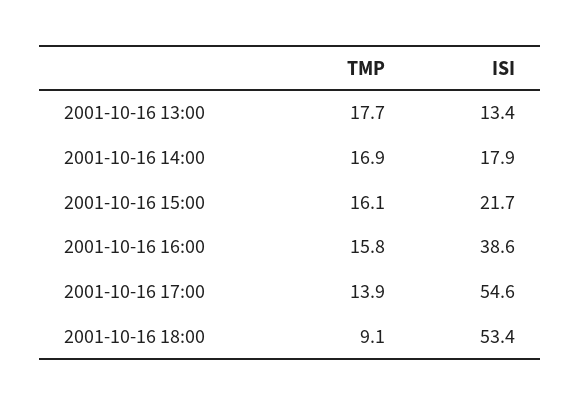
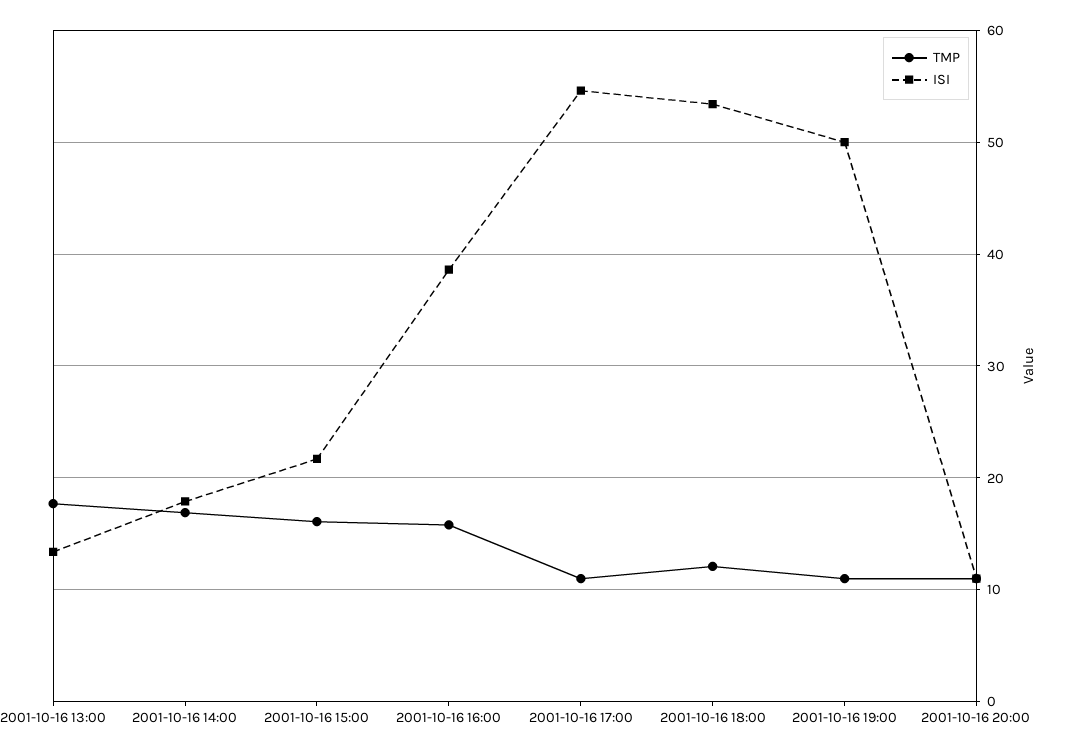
TMP, 2001-10-16 17:00: 13.9 -> 11
TMP, 2001-10-16 18:00: 9.1 -> 12
TMP, 2001-10-16 19:00: none -> 11
ISI, 2001-10-16 19:00: none -> 50
TMP, 2001-10-16 20:00: none -> 11
ISI, 2001-10-16 20:00: none -> 11

